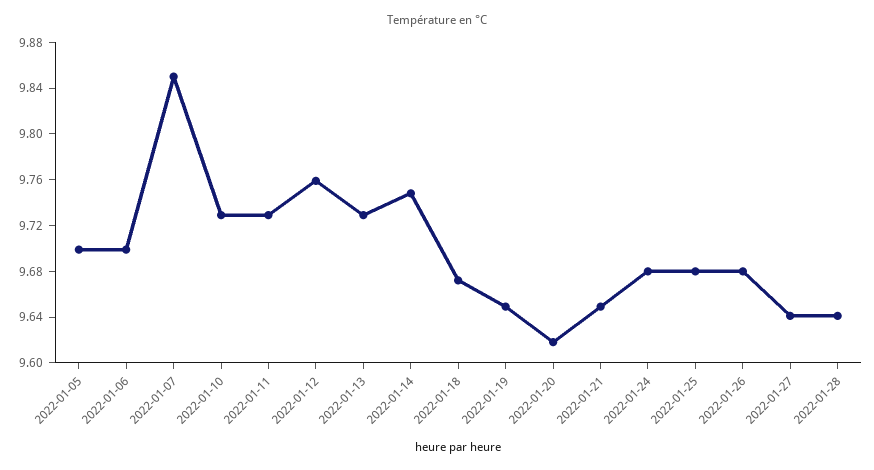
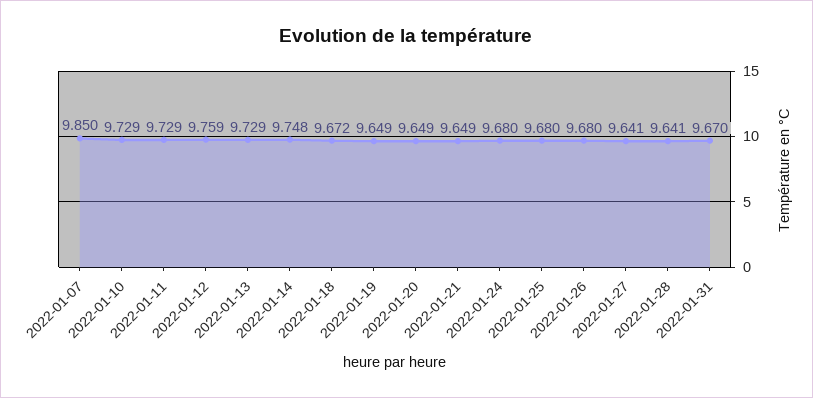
2022-01-05: 9.7 -> none
2022-01-06: 9.7 -> none
2022-01-20: 9.62 -> 9.649
2022-01-31: none -> 9.67

